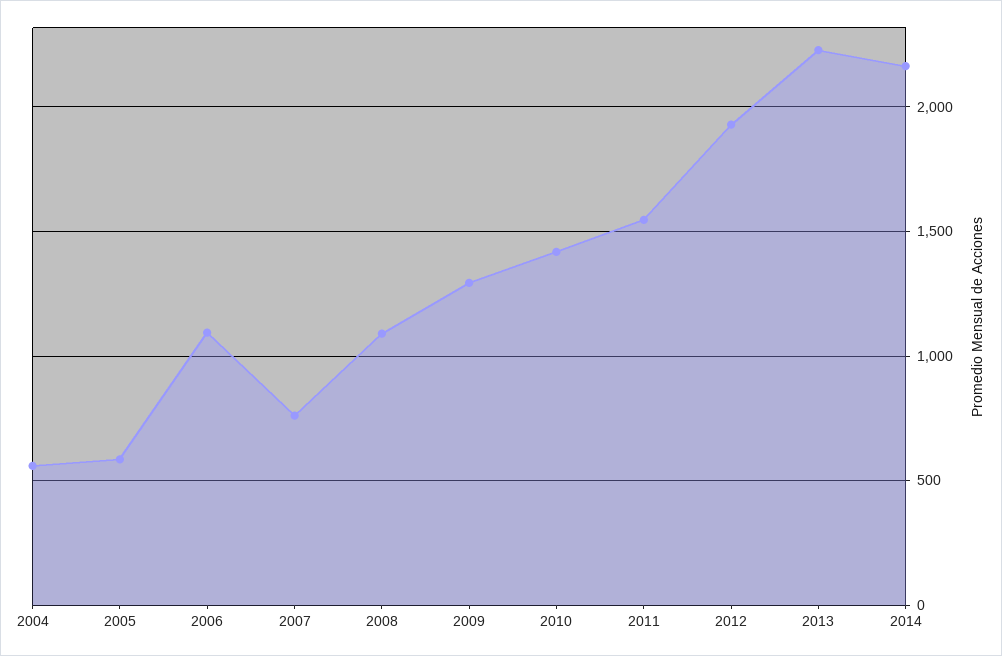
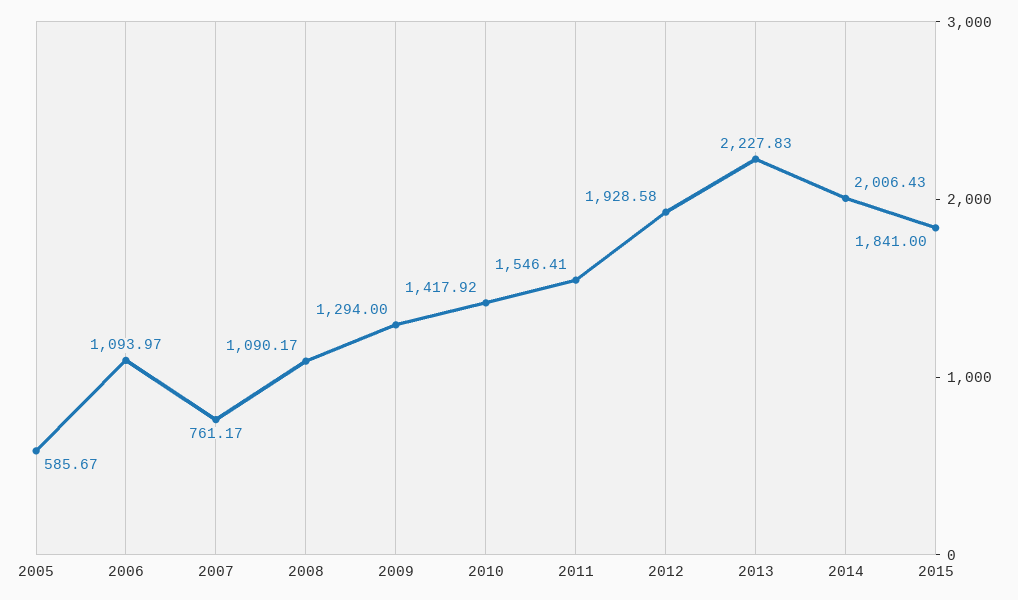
2004: 550 -> none
2014: 2150 -> 2006.43
2015: none -> 1841

